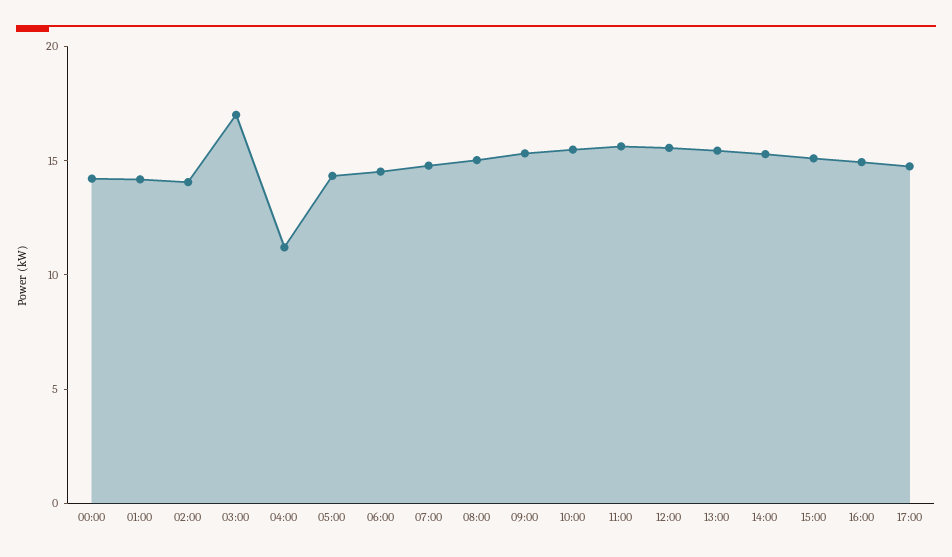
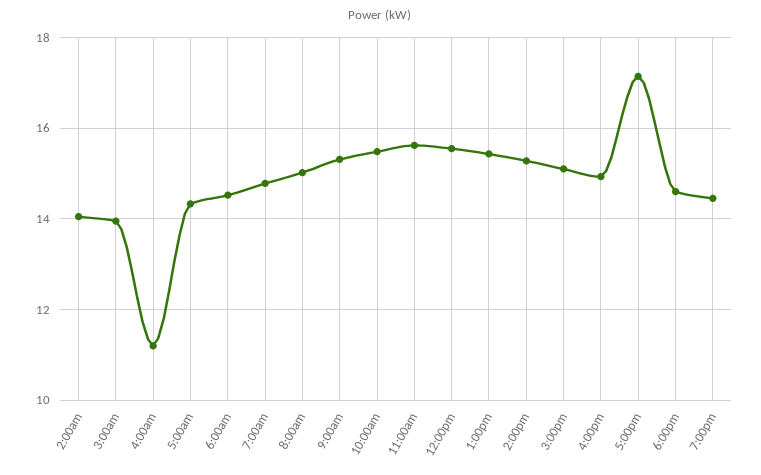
00:00: 14 -> none
01:00: 14 -> none
03:00: 17 -> 14
17:00: 15 -> 17.2
6:00pm: none -> 14.6
7:00pm: none -> 14.4

